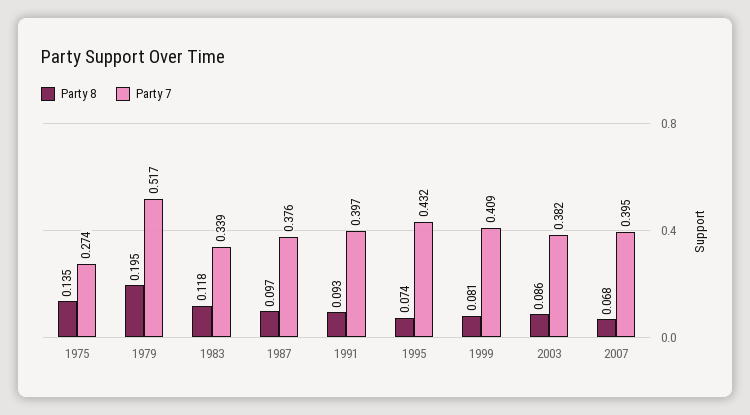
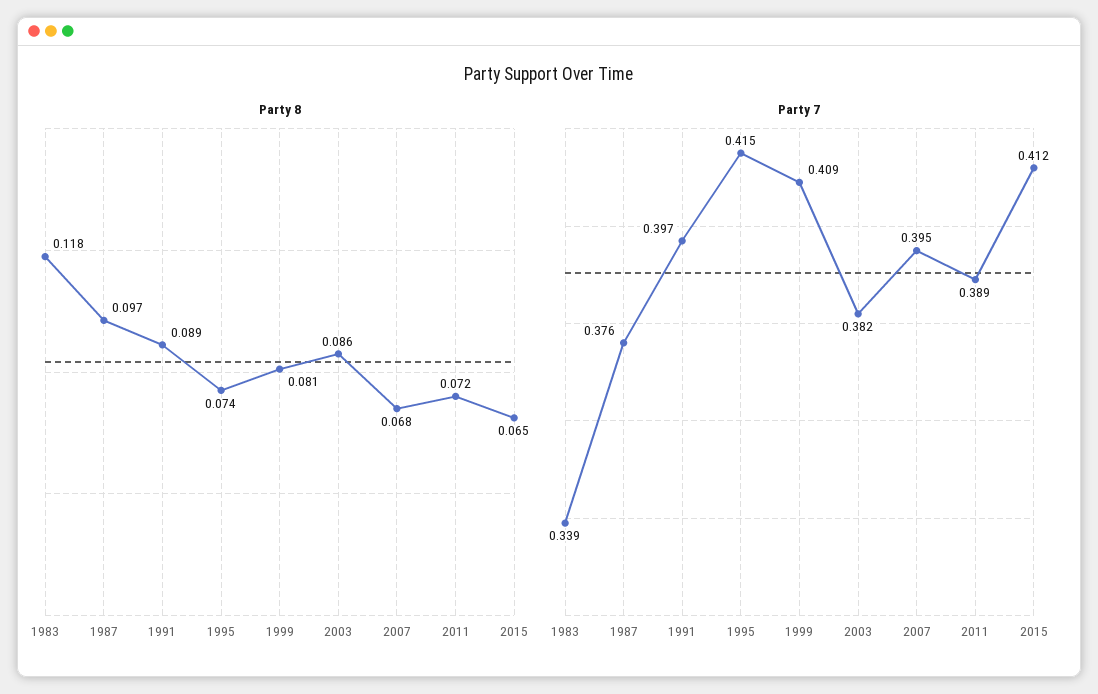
Party 8, 1975: 0.135 -> none
Party 7, 1975: 0.274 -> none
Party 8, 1979: 0.195 -> none
Party 7, 1979: 0.517 -> none
Party 8, 1991: 0.093 -> 0.089
Party 7, 1995: 0.432 -> 0.415
Party 8, 2011: none -> 0.072
Party 8, 2015: none -> 0.065
Party 7, 2011: none -> 0.389
Party 7, 2015: none -> 0.412

